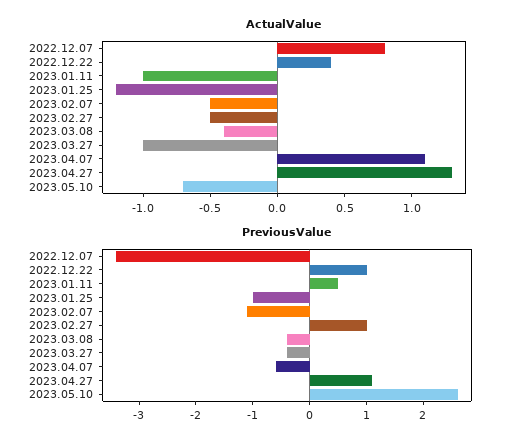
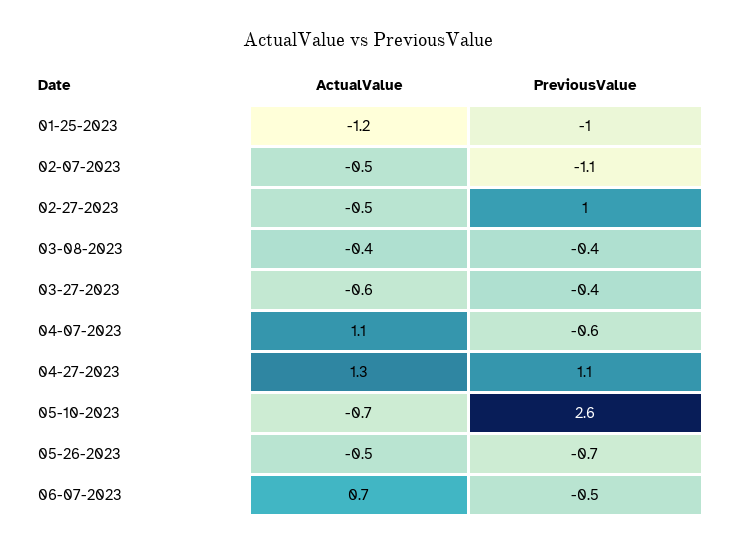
ActualValue, 2022.12.07: 0.8 -> none
ActualValue, 2022.12.22: 0.4 -> none
ActualValue, 2023.01.11: -1 -> none
ActualValue, 2023.03.27: -1 -> -0.6
PreviousValue, 2022.12.07: -3.5 -> none
PreviousValue, 2022.12.22: 1 -> none
PreviousValue, 2023.01.11: 0.5 -> none
ActualValue, 05-26-2023: none -> -0.5
PreviousValue, 05-26-2023: none -> -0.7
ActualValue, 06-07-2023: none -> 0.7
PreviousValue, 06-07-2023: none -> -0.5

